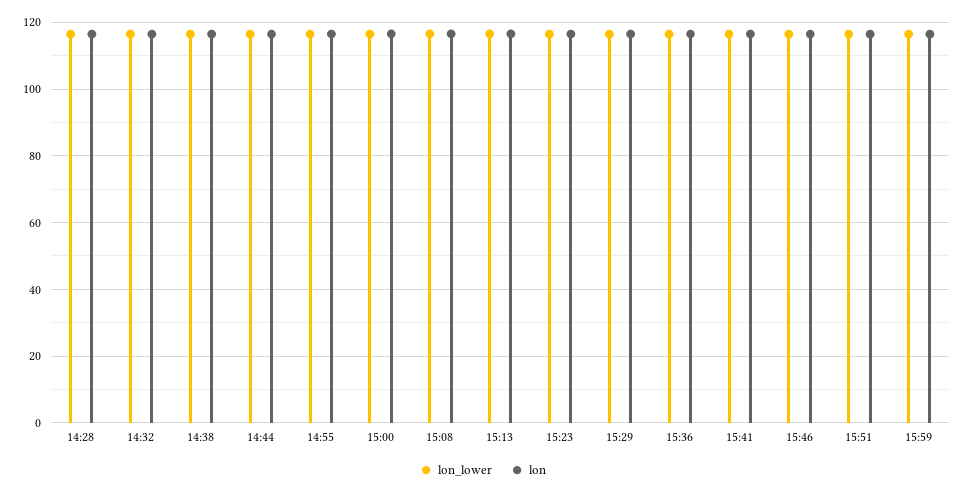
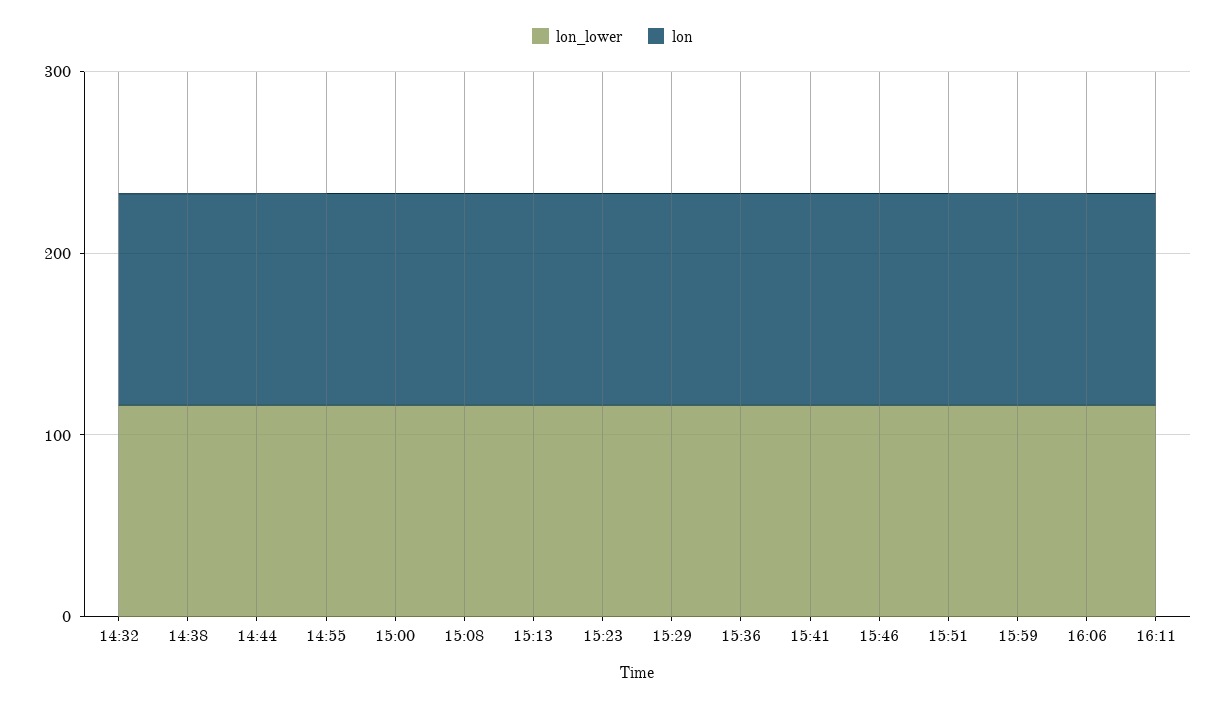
lon_lower, 14:28: 116 -> none
lon, 14:28: 116 -> none
lon_lower, 16:06: none -> 120
lon, 16:06: none -> 120
lon_lower, 16:11: none -> 120
lon, 16:11: none -> 120

